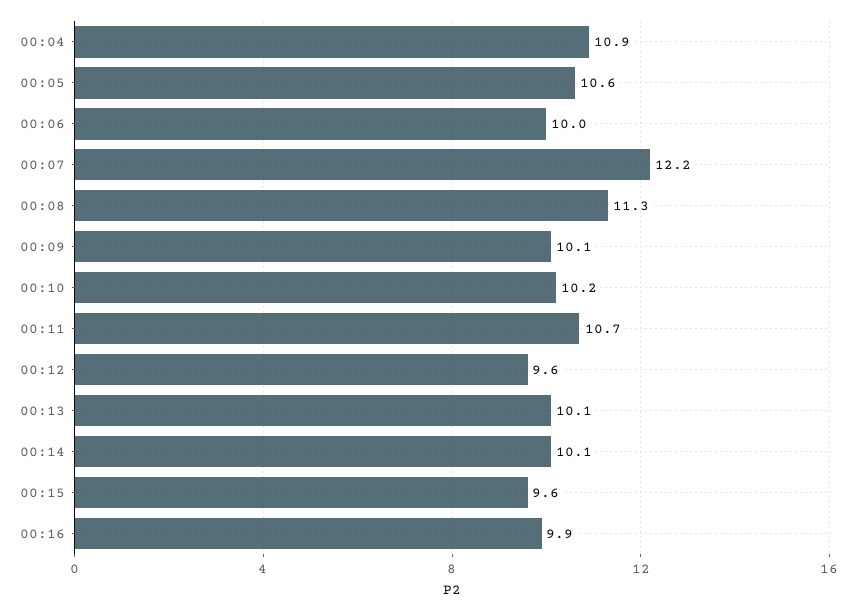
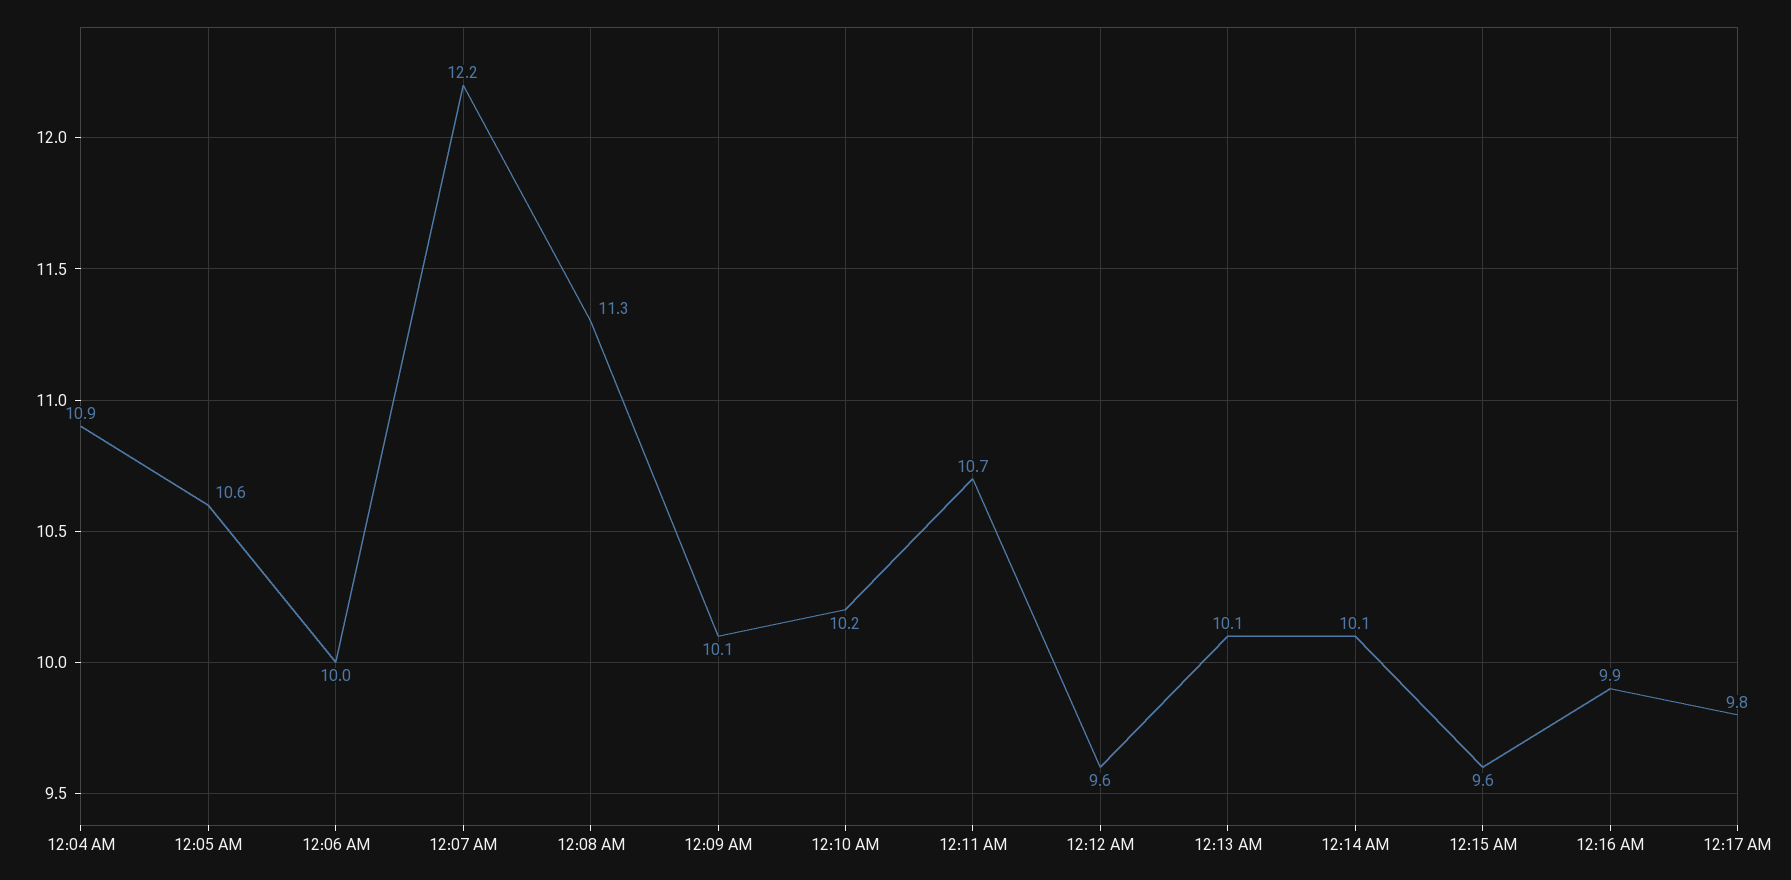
12:17 AM: none -> 9.8

